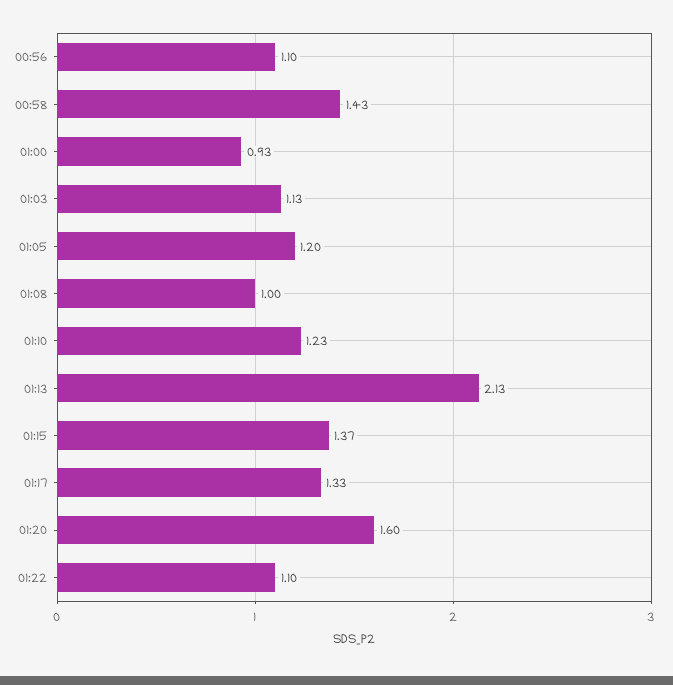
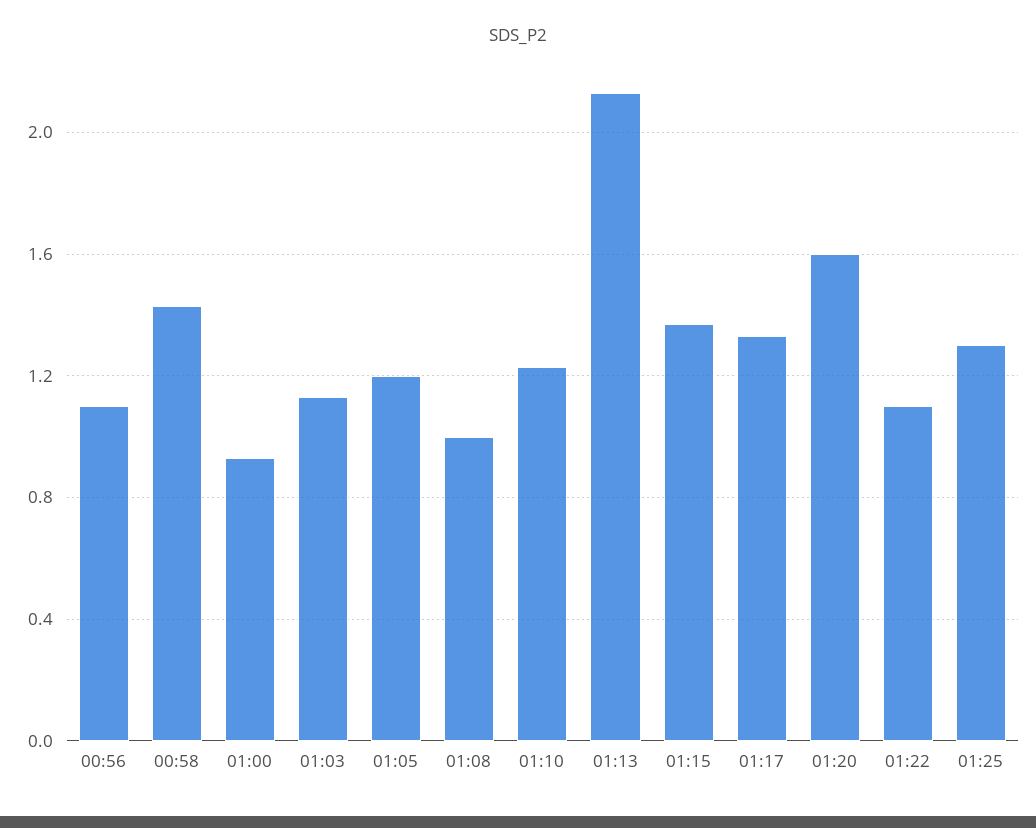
01:25: none -> 1.3

